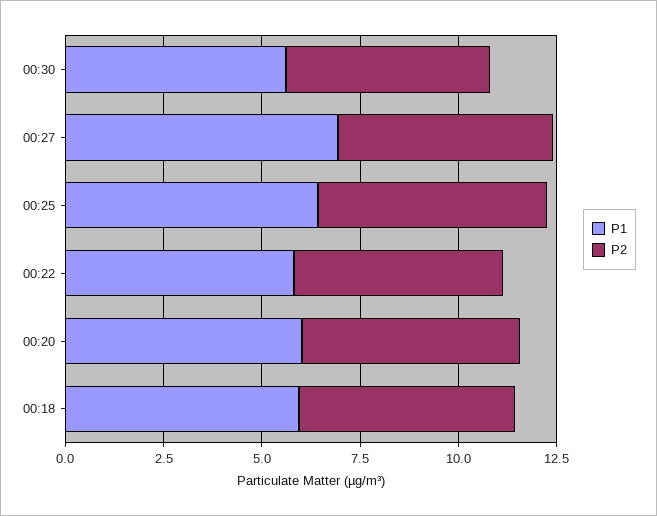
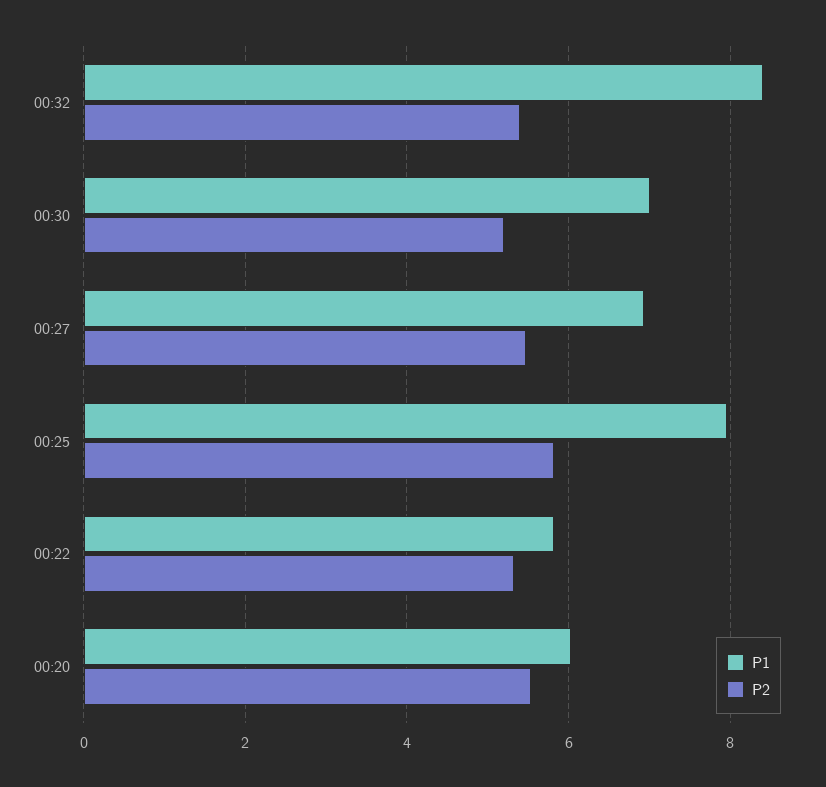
P1, 00:30: 5.5 -> 7
P1, 00:25: 6.5 -> 8
P1, 00:18: 6 -> none
P2, 00:18: 5.5 -> none
P1, 00:32: none -> 8.4
P2, 00:32: none -> 5.4

